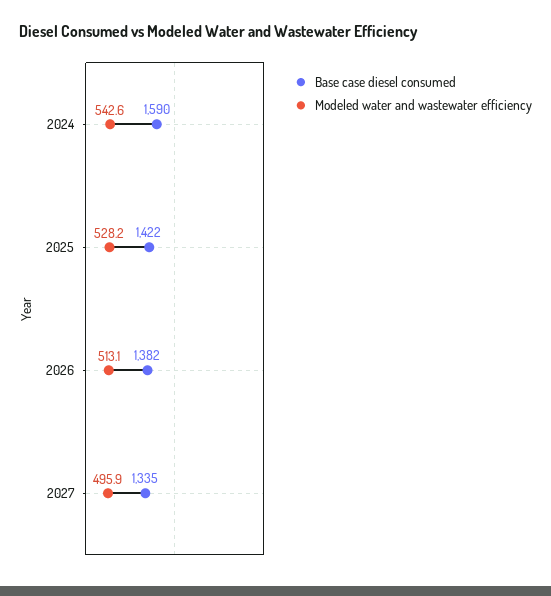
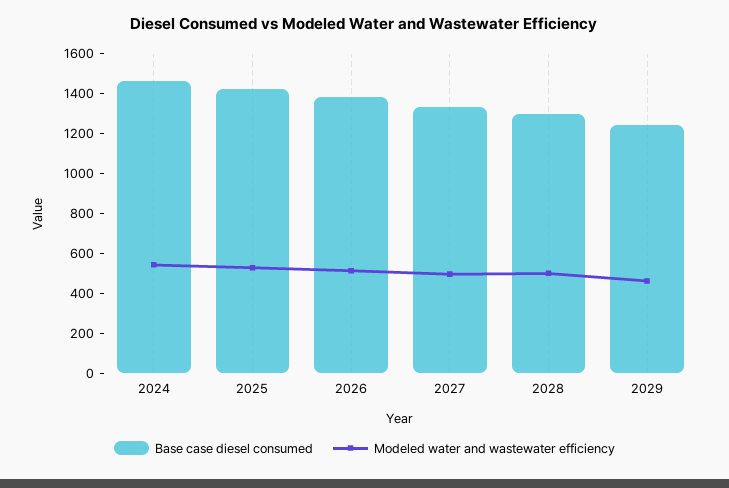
Base case diesel consumed, 2024: 1590 -> 1450
Base case diesel consumed, 2028: none -> 1300
Modeled water and wastewater efficiency, 2028: none -> 500
Base case diesel consumed, 2029: none -> 1250
Modeled water and wastewater efficiency, 2029: none -> 450

